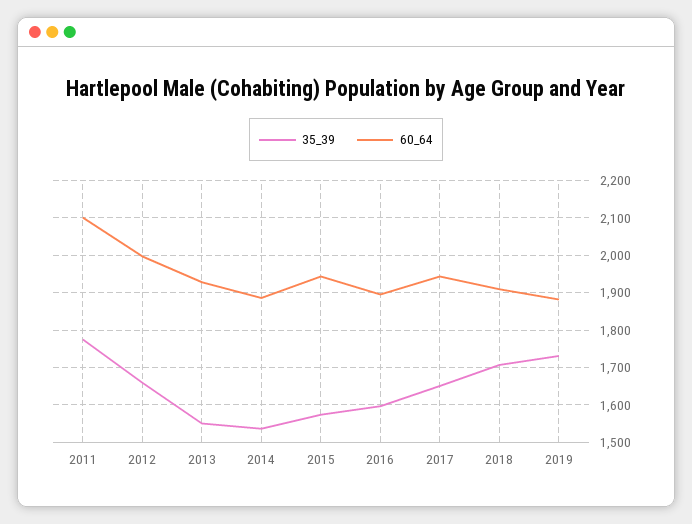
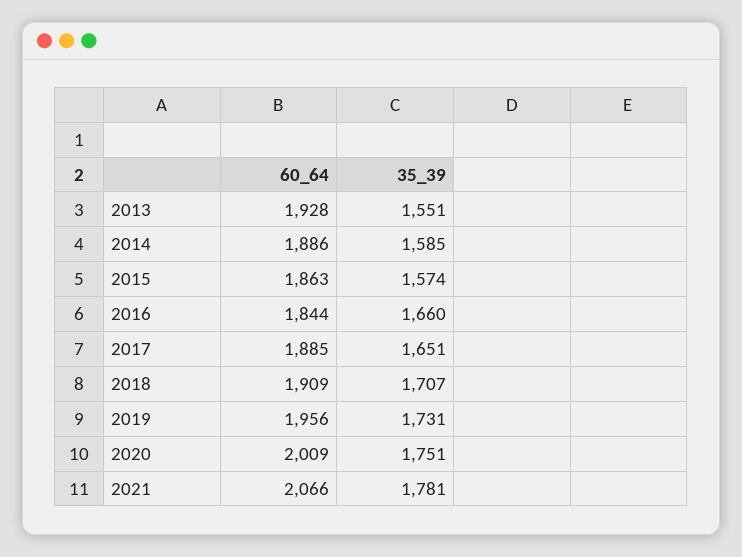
35_39, 2011: 1780 -> none
60_64, 2011: 2100 -> none
35_39, 2012: 1660 -> none
60_64, 2012: 2000 -> none
35_39, 2014: 1540 -> 1585
60_64, 2015: 1940 -> 1863
35_39, 2016: 1600 -> 1660
60_64, 2016: 1900 -> 1844
60_64, 2017: 1940 -> 1885
60_64, 2019: 1880 -> 1956
60_64, 2020: none -> 2009
35_39, 2020: none -> 1751
60_64, 2021: none -> 2066
35_39, 2021: none -> 1781

